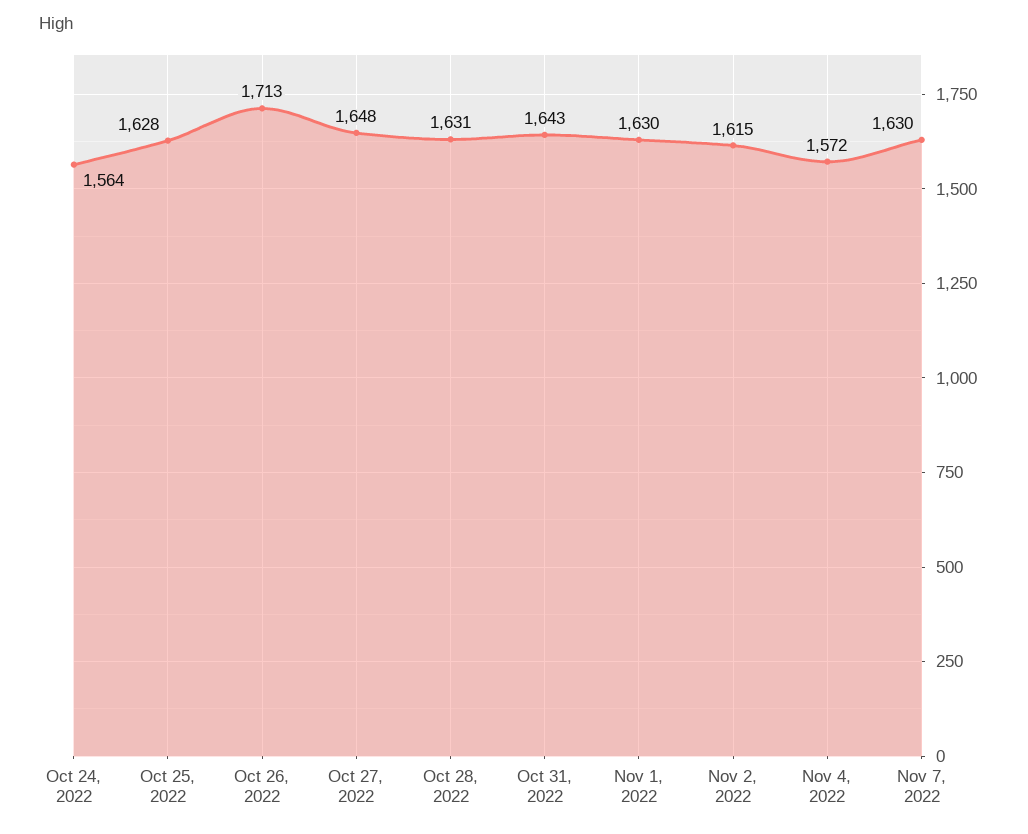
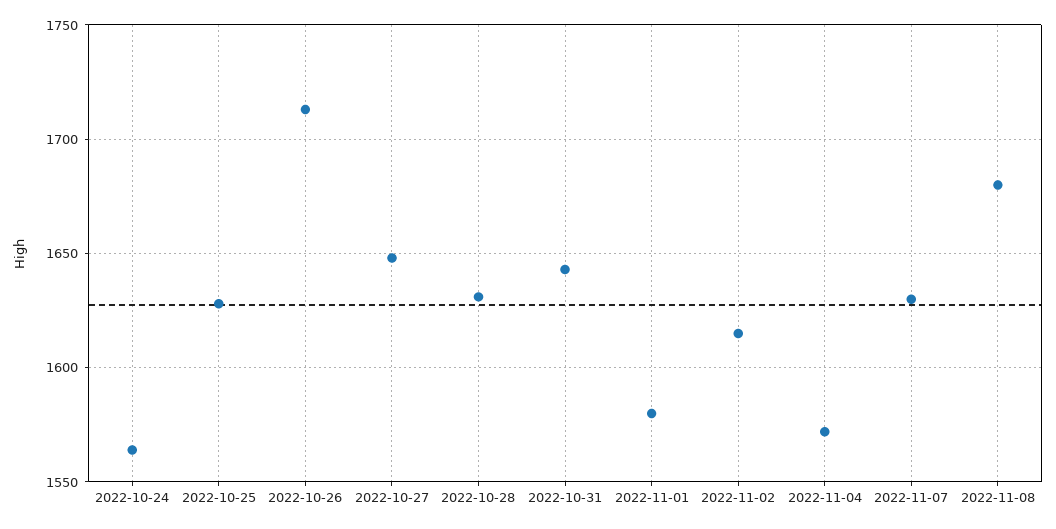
Nov 1, 2022: 1630 -> 1580
2022-11-08: none -> 1680

